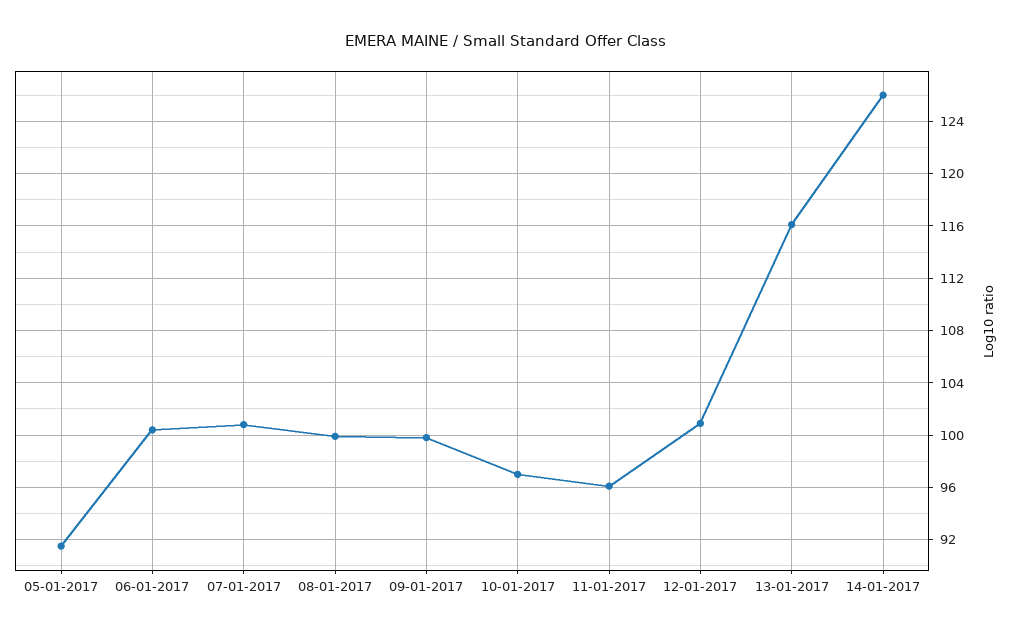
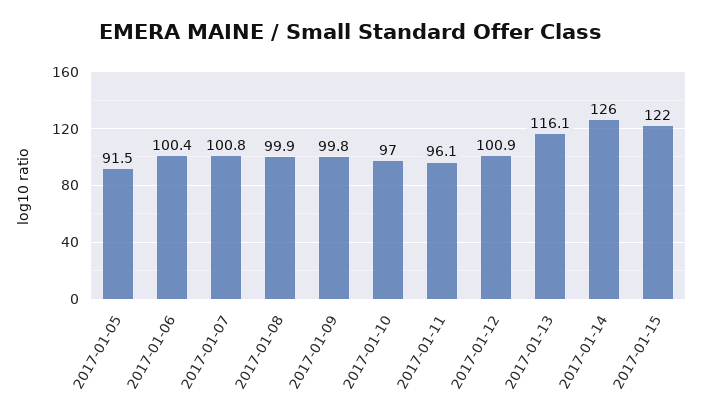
2017-01-15: none -> 122

